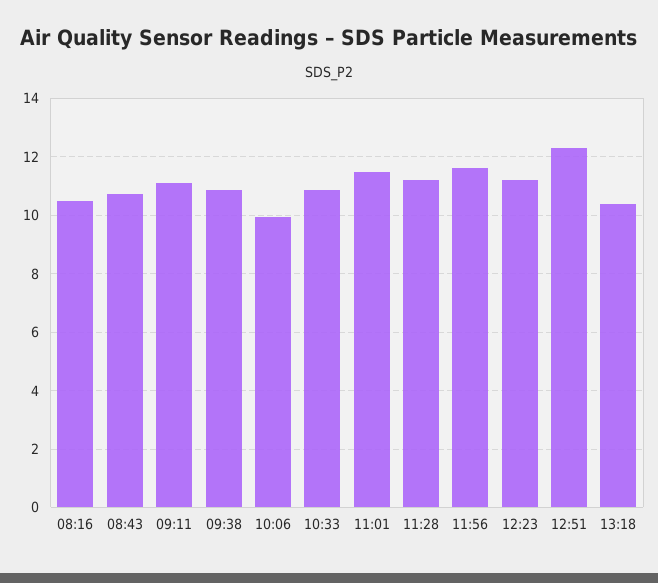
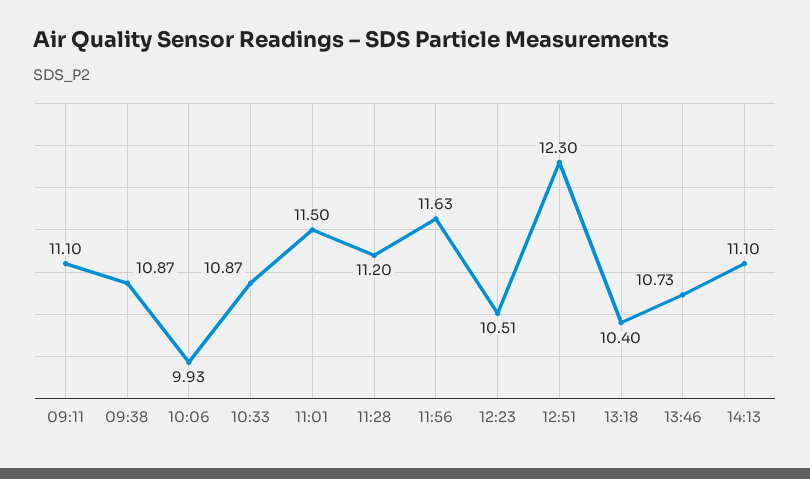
08:16: 10.5 -> none
08:43: 10.75 -> none
12:23: 11.25 -> 10.51
13:46: none -> 10.73
14:13: none -> 11.1

